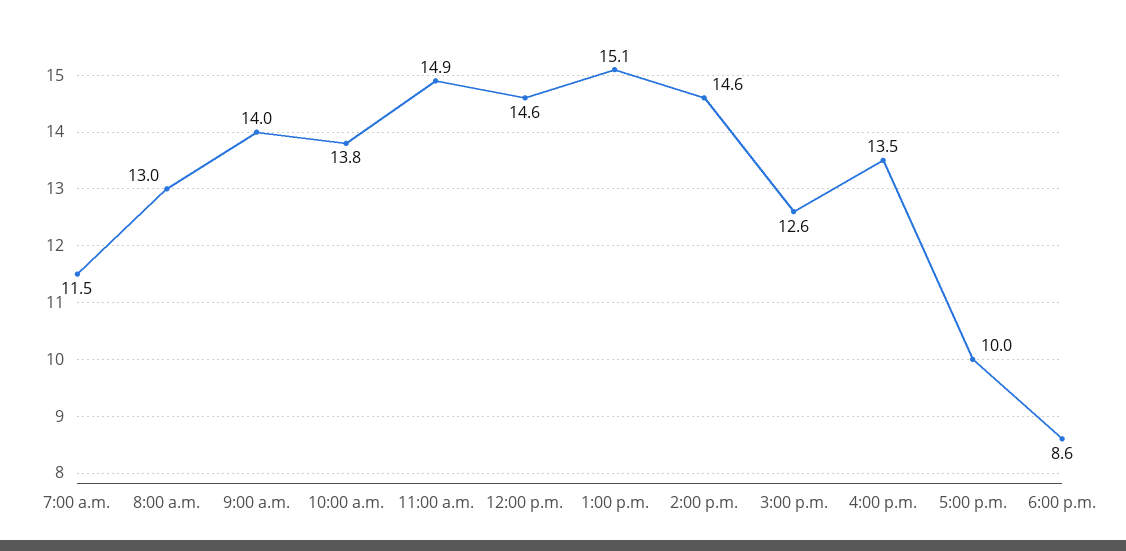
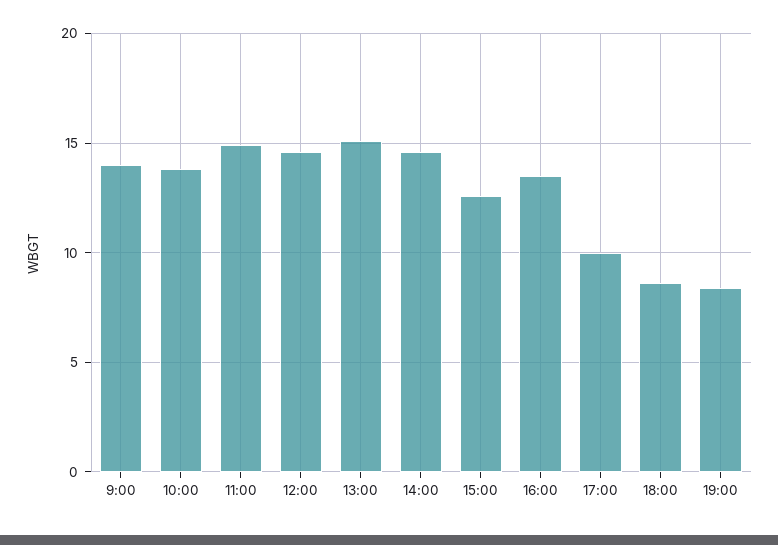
7:00 a.m.: 11.5 -> none
8:00 a.m.: 13 -> none
19:00: none -> 8.5

